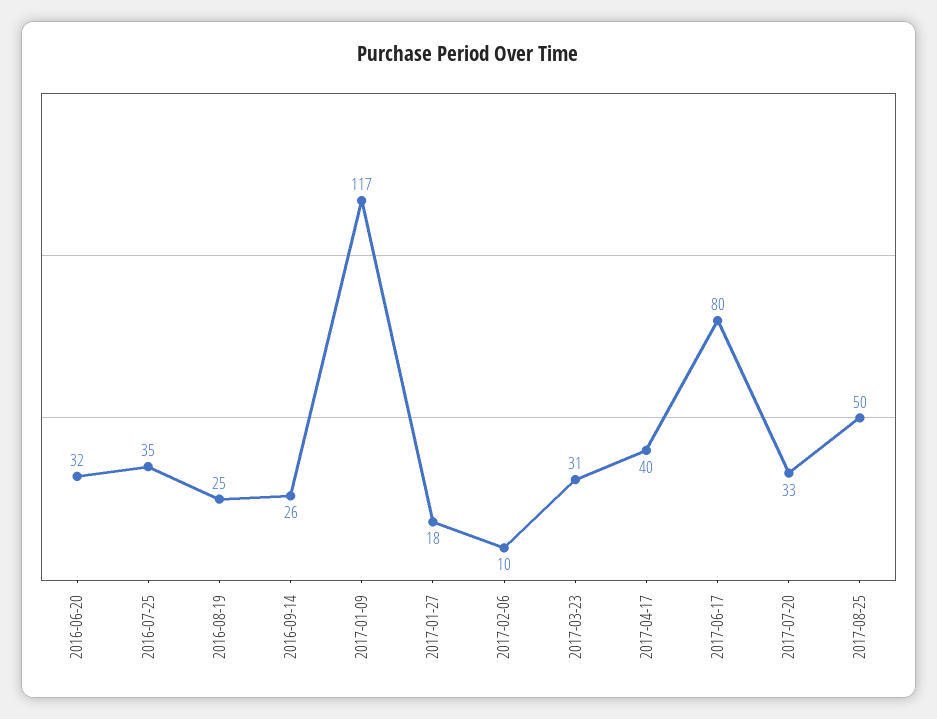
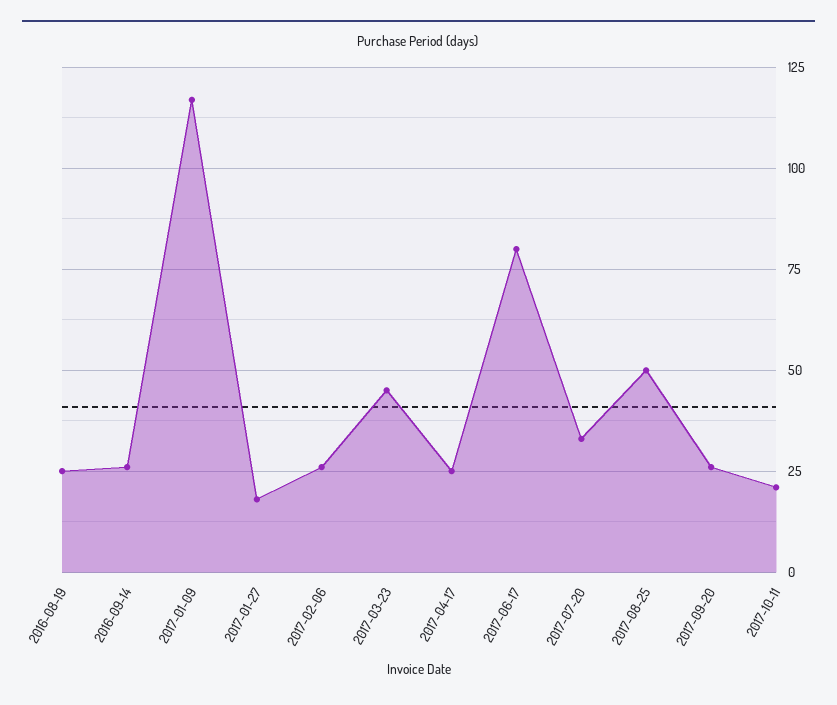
2016-06-20: 32 -> none
2016-07-25: 35 -> none
2017-02-06: 10 -> 25
2017-03-23: 31 -> 45
2017-04-17: 40 -> 25
2017-09-20: none -> 25
2017-10-11: none -> 20

